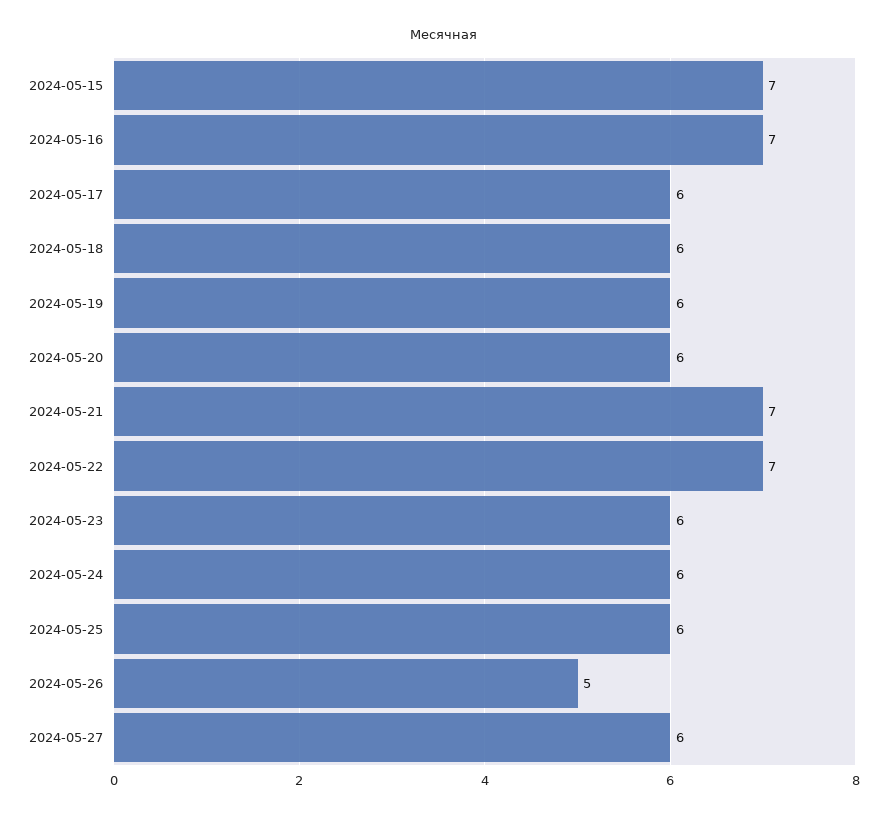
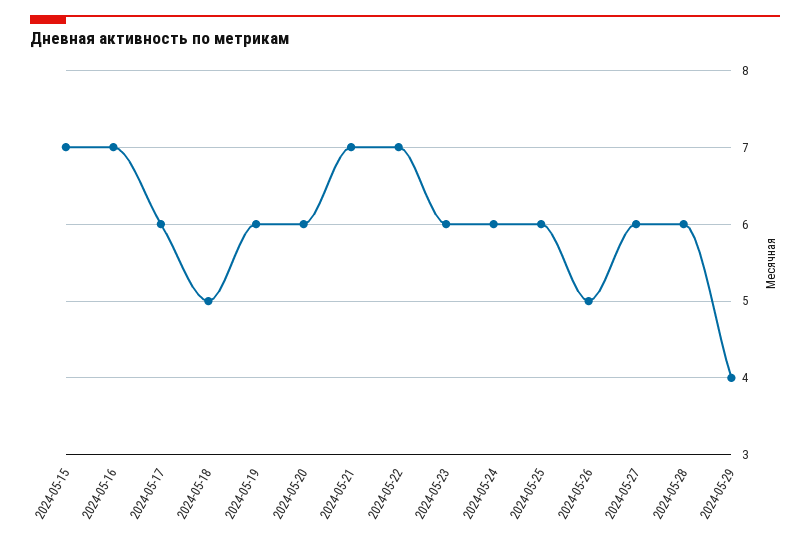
2024-05-18: 6 -> 5
2024-05-28: none -> 6
2024-05-29: none -> 4

